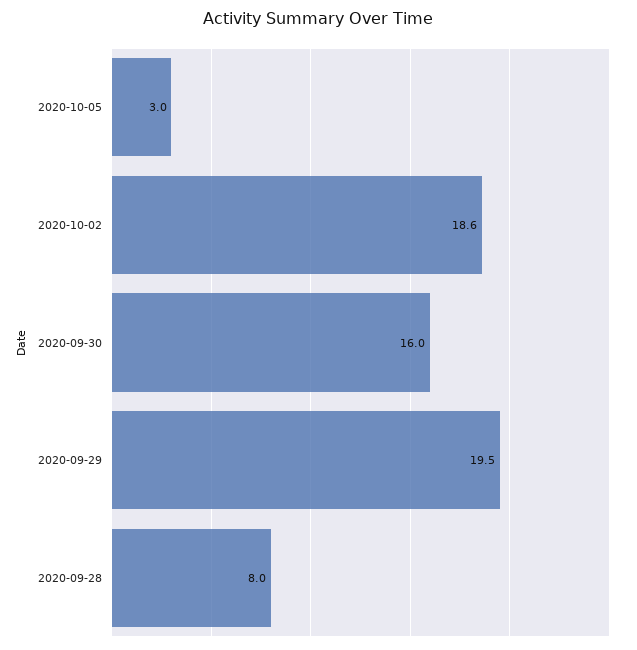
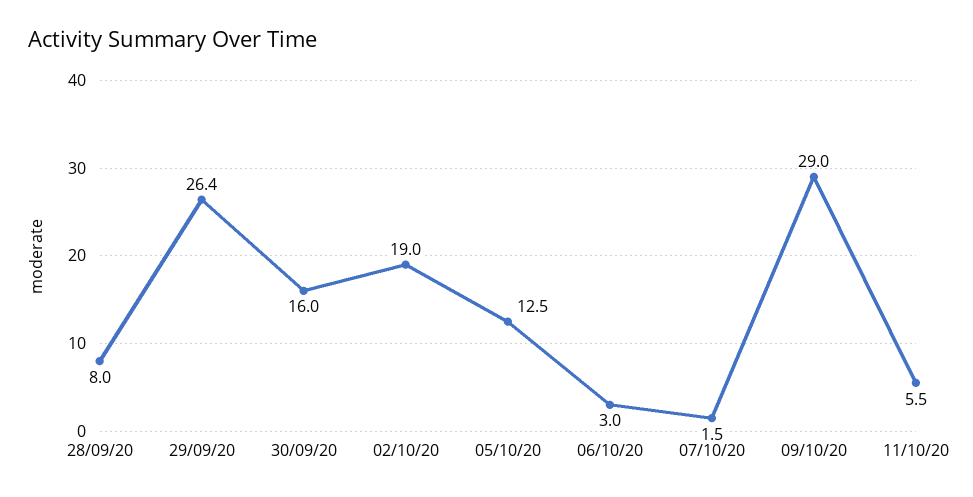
2020-10-05: 3 -> 12.5
2020-10-02: 18.6 -> 19
2020-09-29: 19.5 -> 26.4
06/10/20: none -> 3
07/10/20: none -> 1.5
09/10/20: none -> 29
11/10/20: none -> 5.5

